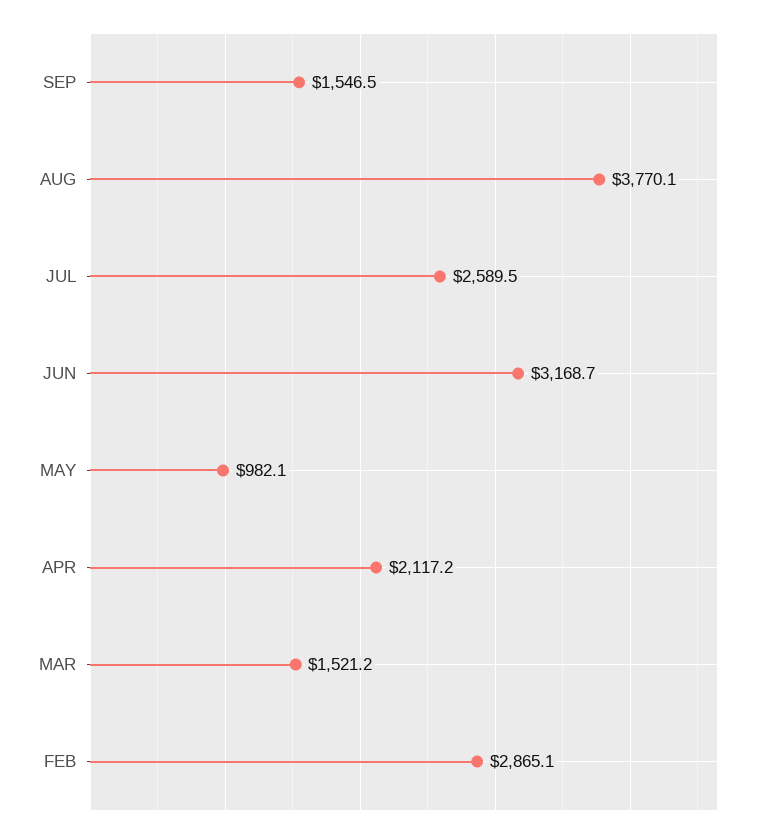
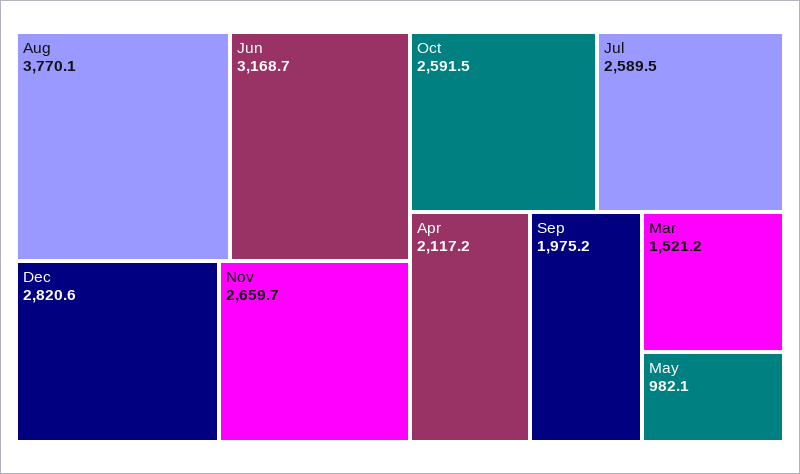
SEP: 1546.5 -> 1975.2
FEB: 2865.1 -> none
Dec: none -> 2820.6
Nov: none -> 2659.7
Oct: none -> 2591.5

